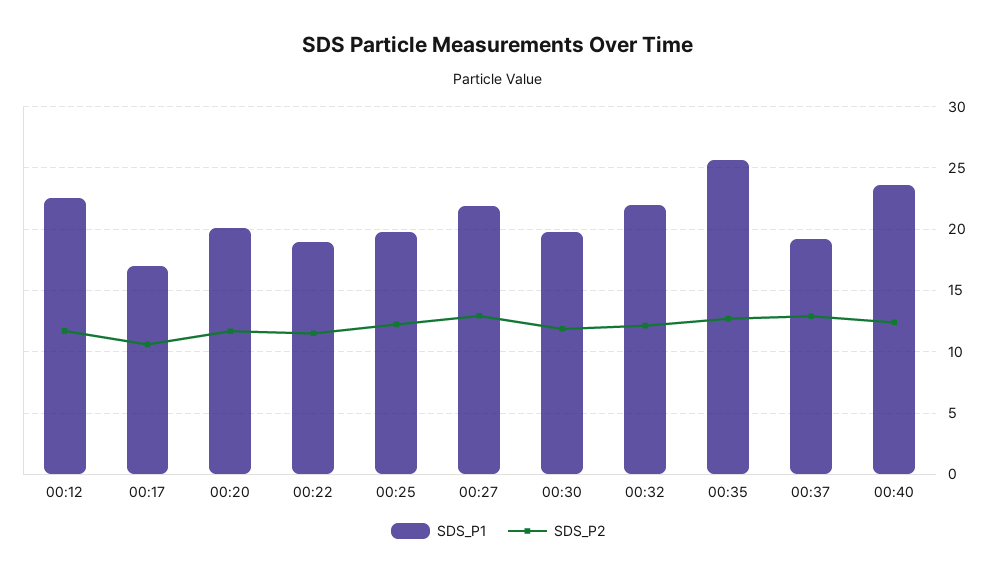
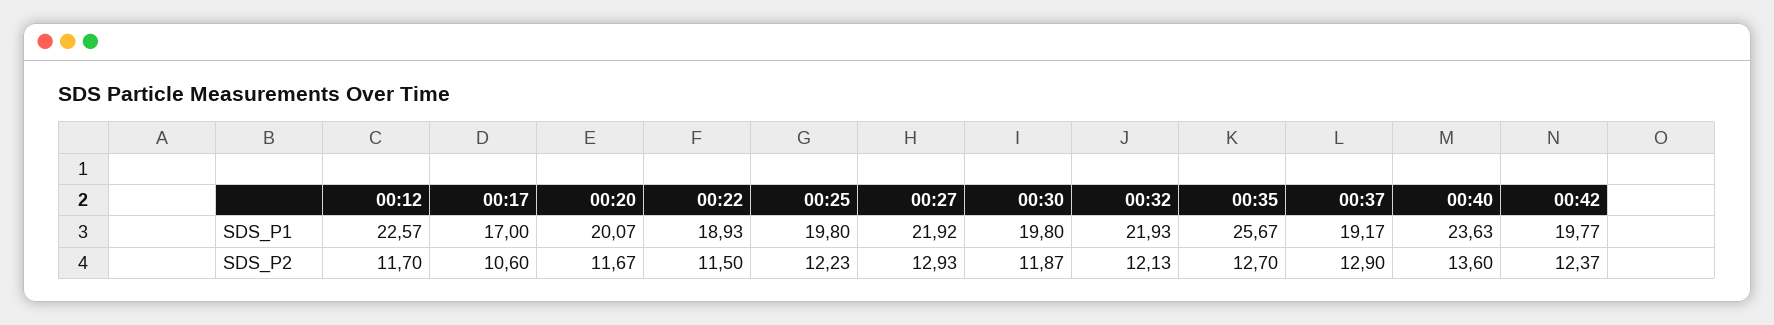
SDS_P2, 00:40: 12.5 -> 13.6
SDS_P1, 00:42: none -> 19.77
SDS_P2, 00:42: none -> 12.37

